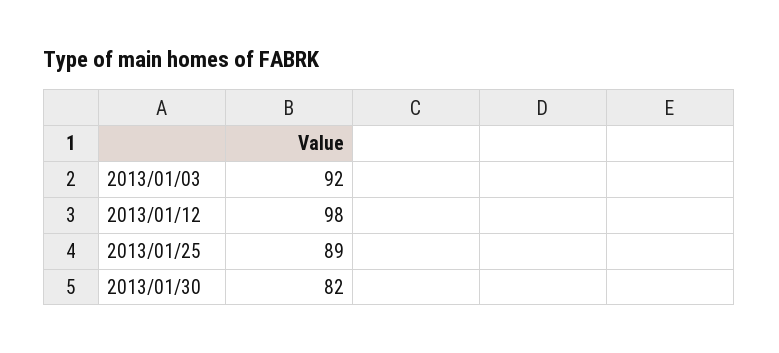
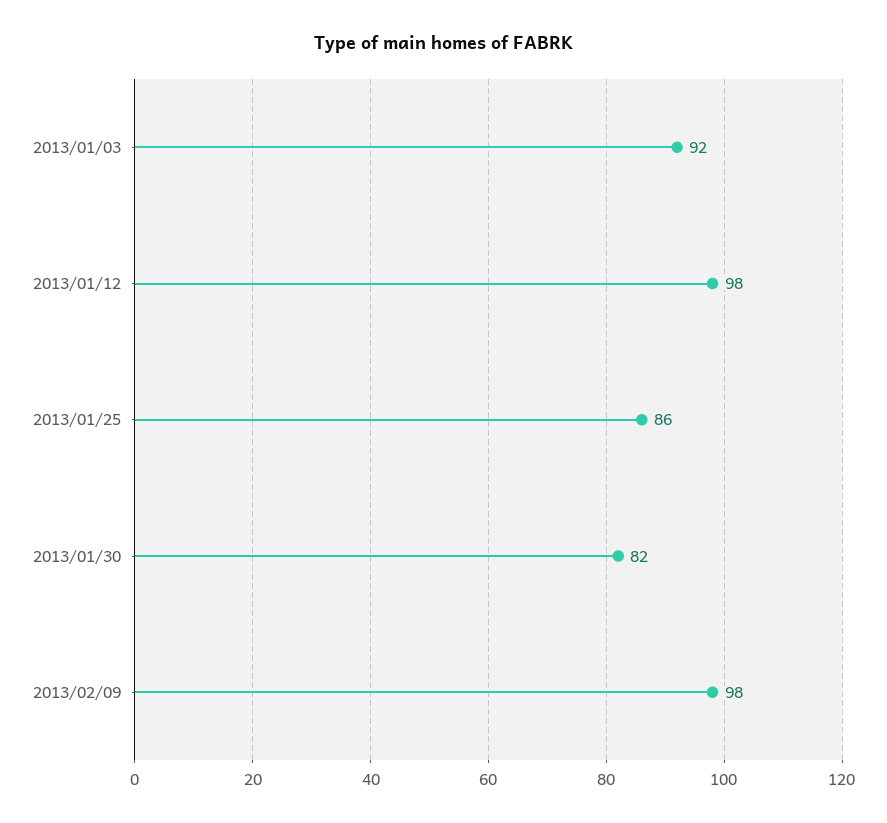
2013/01/25: 89 -> 86
2013/02/09: none -> 98

